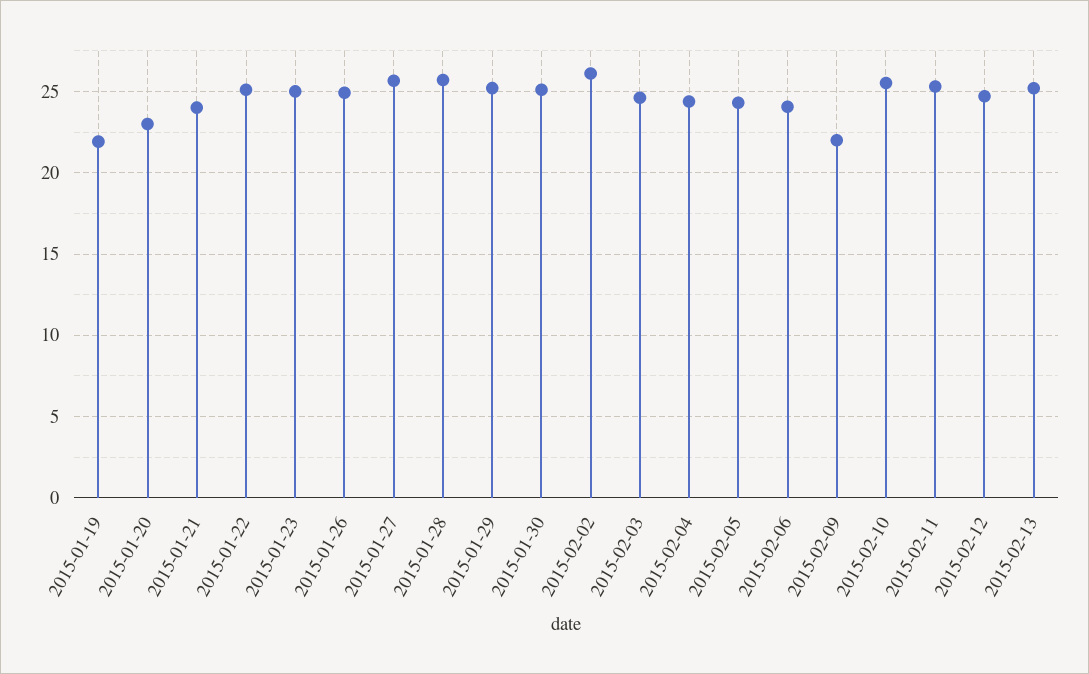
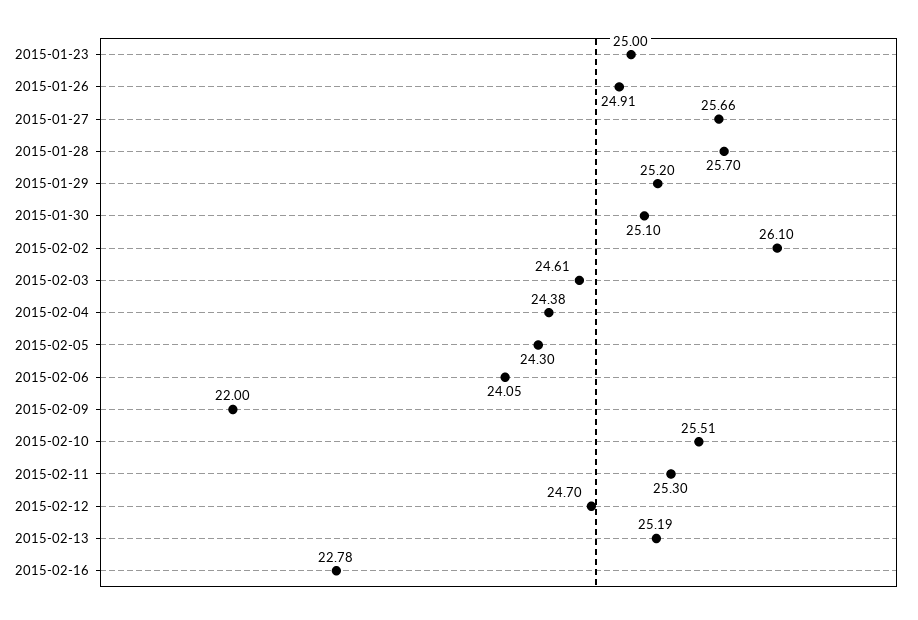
2015-01-19: 22 -> none
2015-01-20: 23 -> none
2015-01-21: 24 -> none
2015-01-22: 25 -> none
2015-02-16: none -> 22.78

